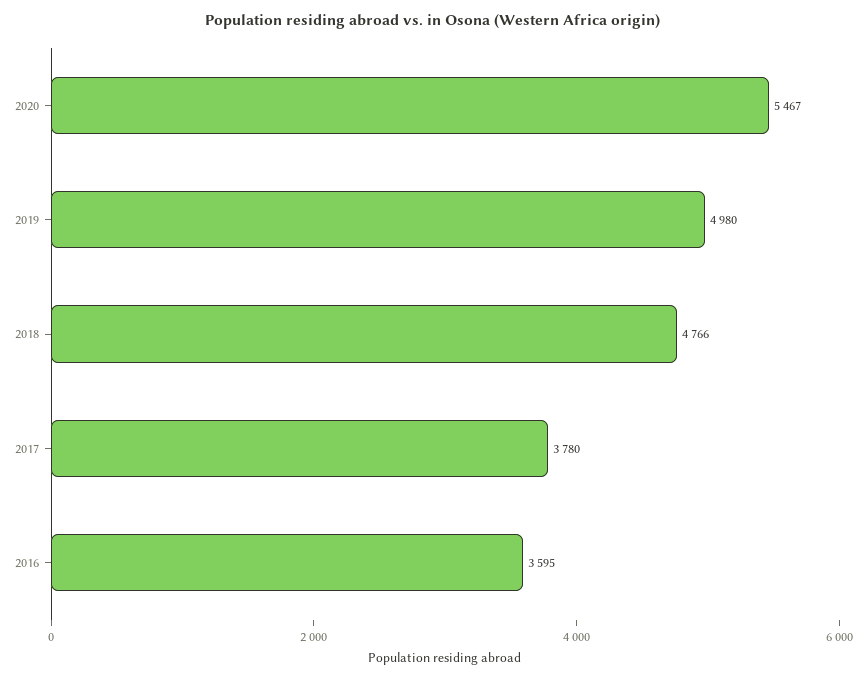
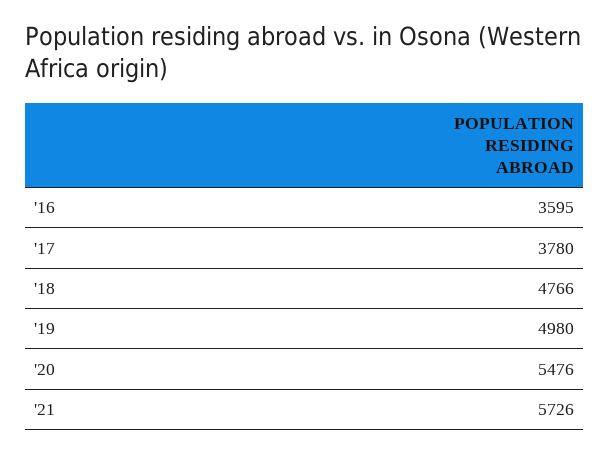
2020: 5467 -> 5476
'21: none -> 5726

